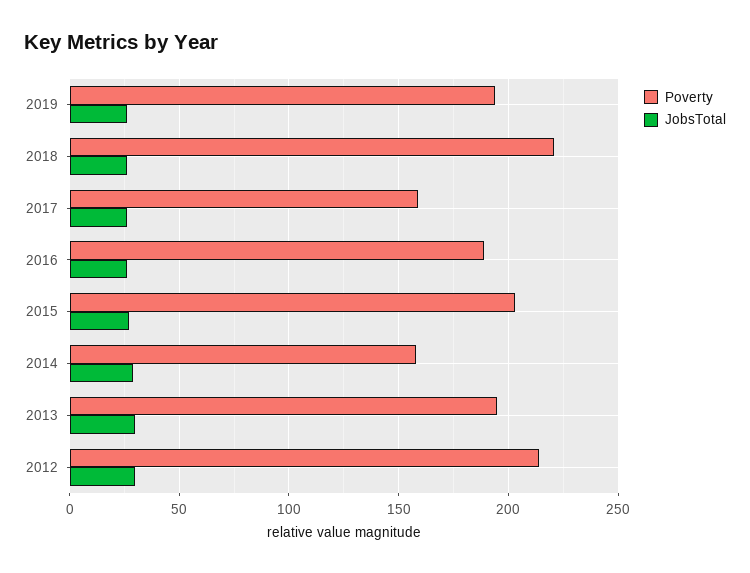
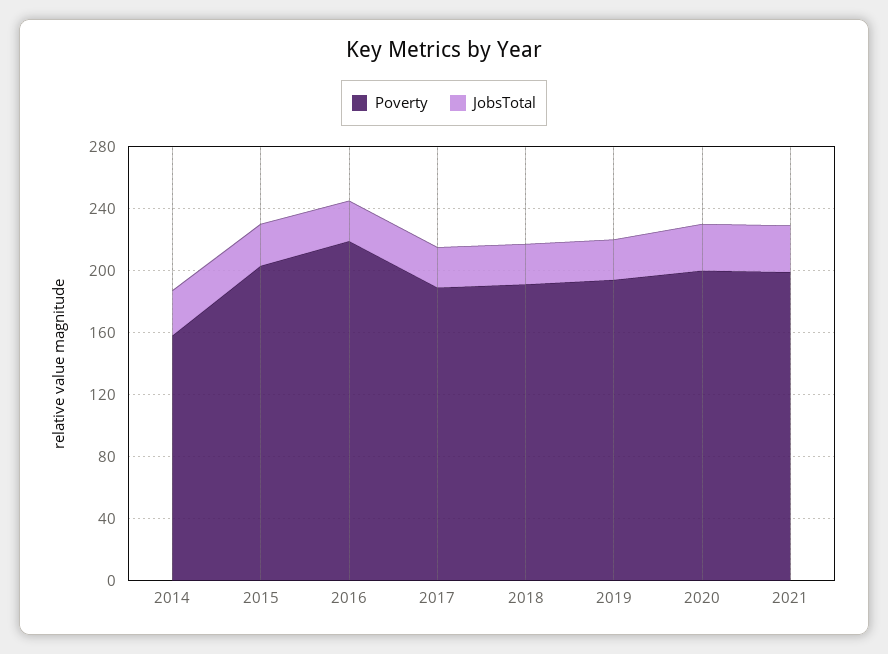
Poverty, 2018: 220 -> 190
Poverty, 2017: 160 -> 190
Poverty, 2016: 190 -> 220
Poverty, 2013: 195 -> none
JobsTotal, 2013: 30 -> none
Poverty, 2012: 215 -> none
JobsTotal, 2012: 30 -> none
Poverty, 2020: none -> 200
JobsTotal, 2020: none -> 30
Poverty, 2021: none -> 200
JobsTotal, 2021: none -> 30

